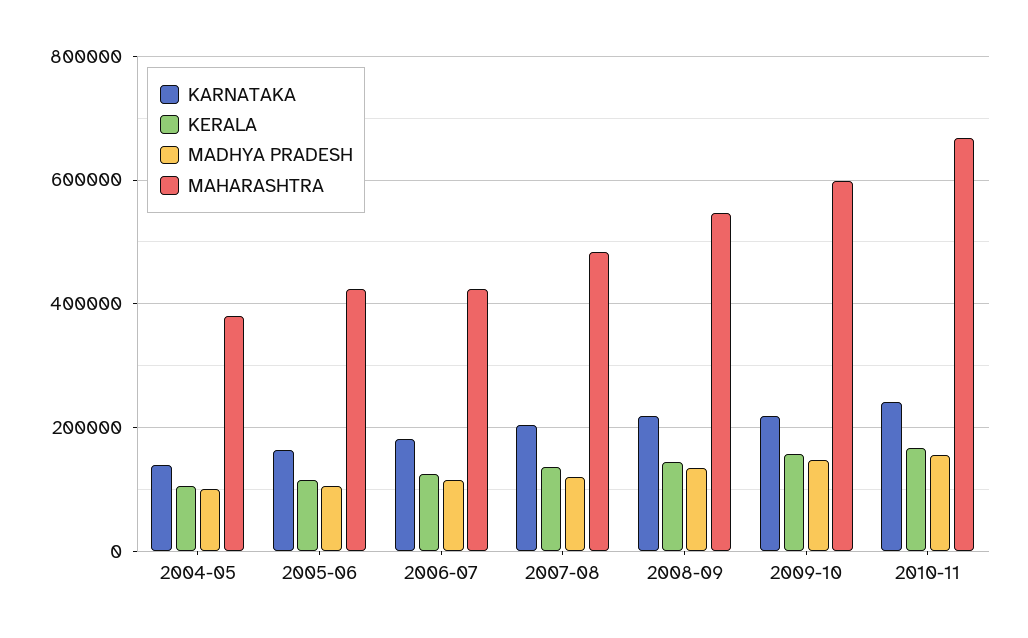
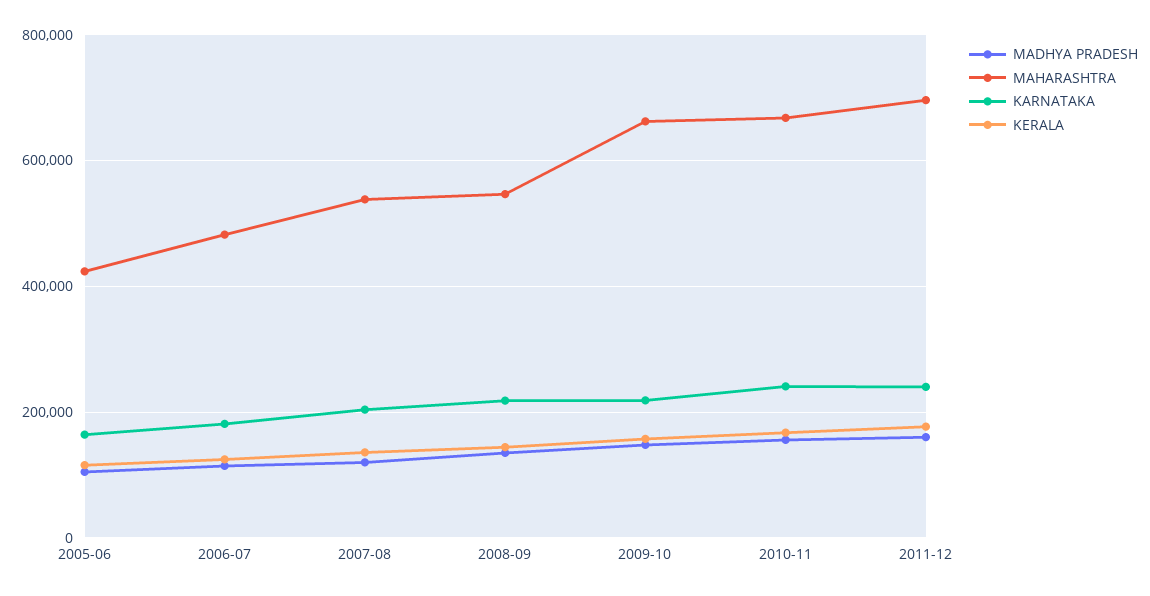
KARNATAKA, 2004-05: 140000 -> none
KERALA, 2004-05: 100000 -> none
MADHYA PRADESH, 2004-05: 100000 -> none
MAHARASHTRA, 2004-05: 380000 -> none
MAHARASHTRA, 2006-07: 420000 -> 480000
MAHARASHTRA, 2007-08: 480000 -> 540000
MAHARASHTRA, 2009-10: 600000 -> 660000
MADHYA PRADESH, 2011-12: none -> 160000
MAHARASHTRA, 2011-12: none -> 700000
KARNATAKA, 2011-12: none -> 240000
KERALA, 2011-12: none -> 180000

